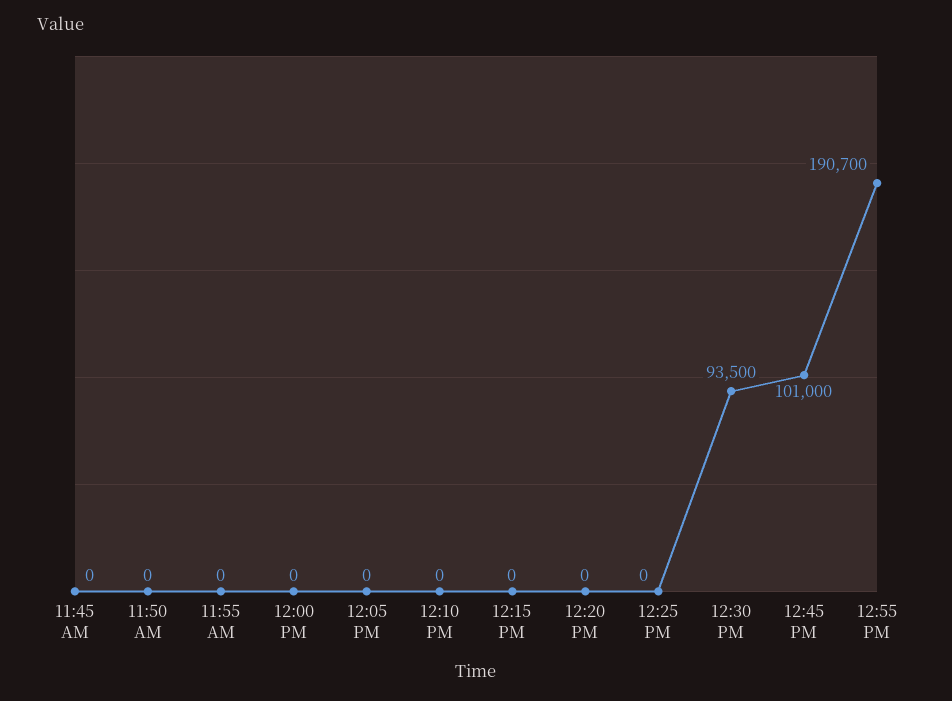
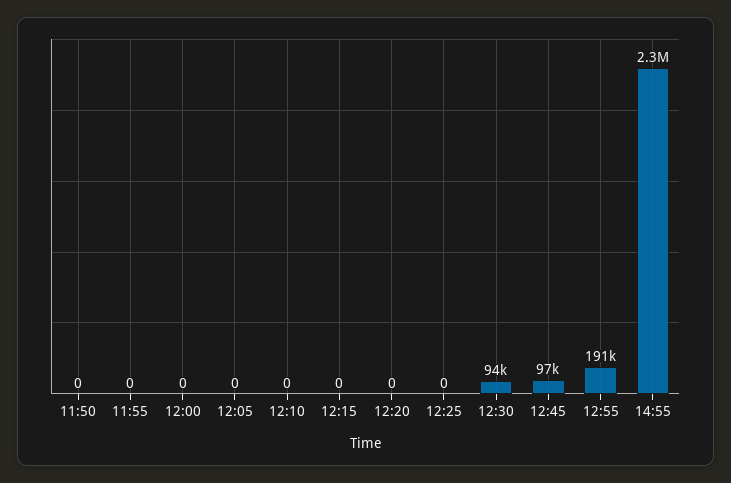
11:45 AM: 0 -> none
12:45 PM: 101000 -> 97000
14:55: none -> 2300000

